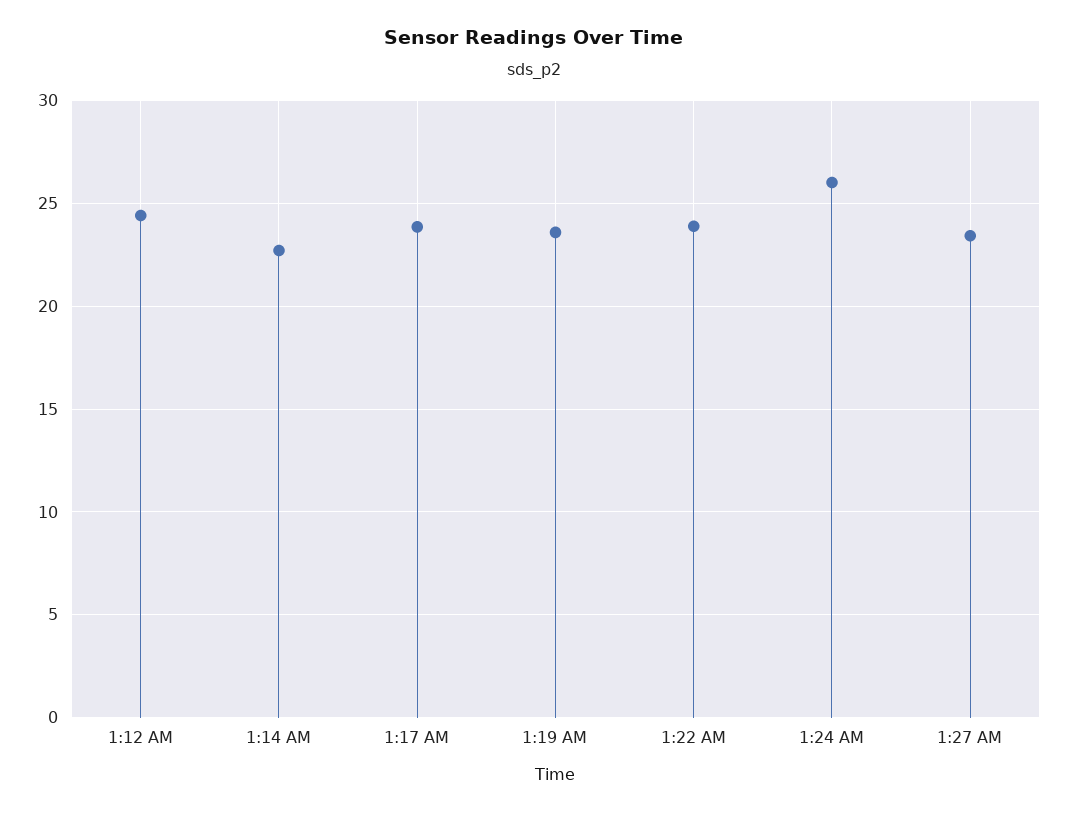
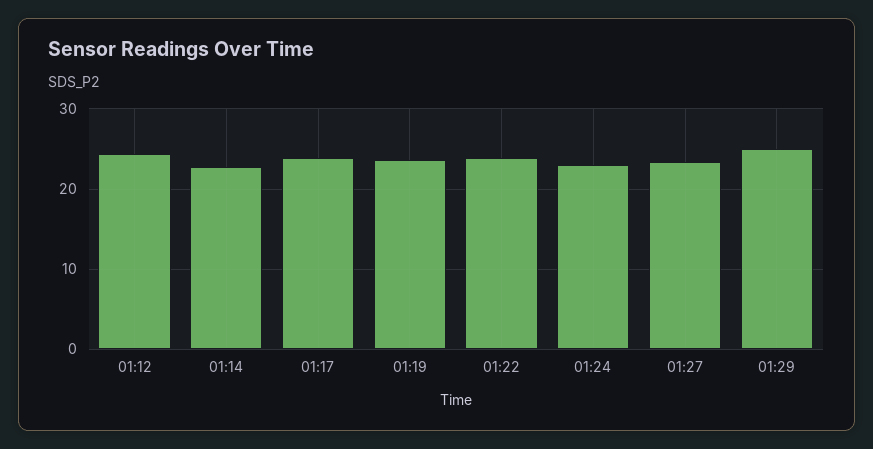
1:24 AM: 26 -> 23
01:29: none -> 25

